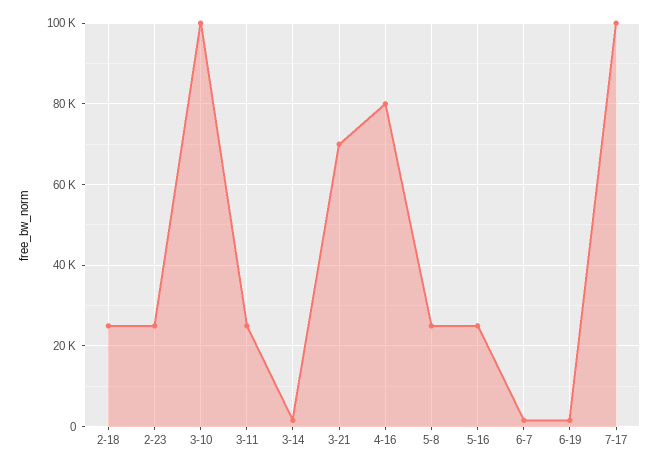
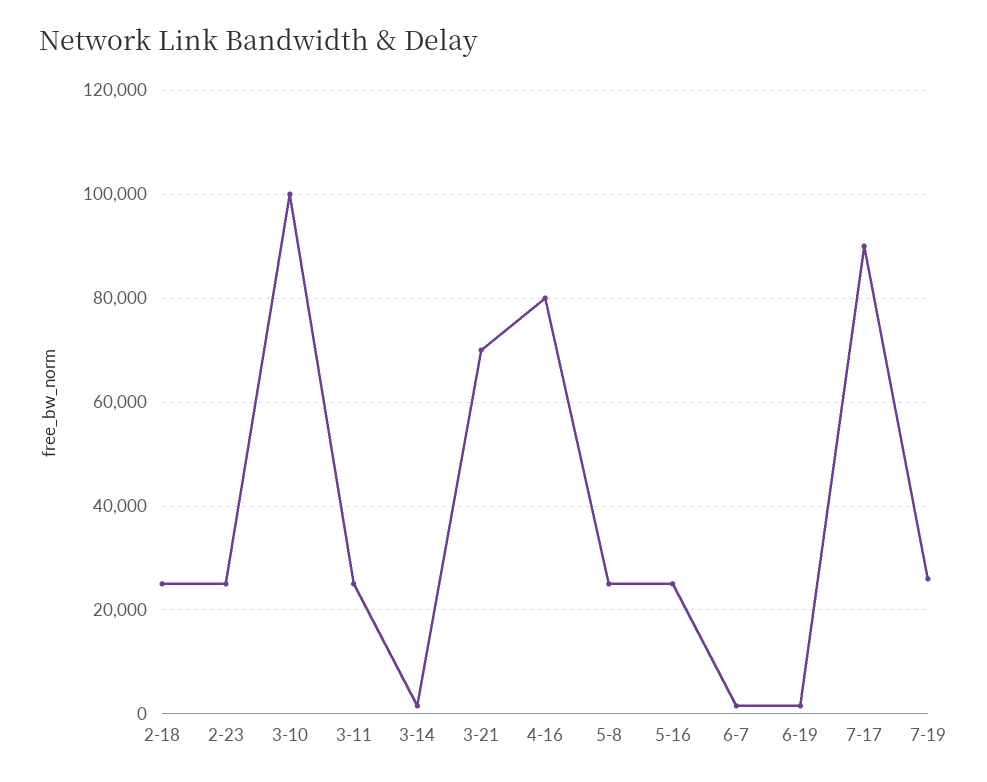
7-17: 100000 -> 90000
7-19: none -> 26000

